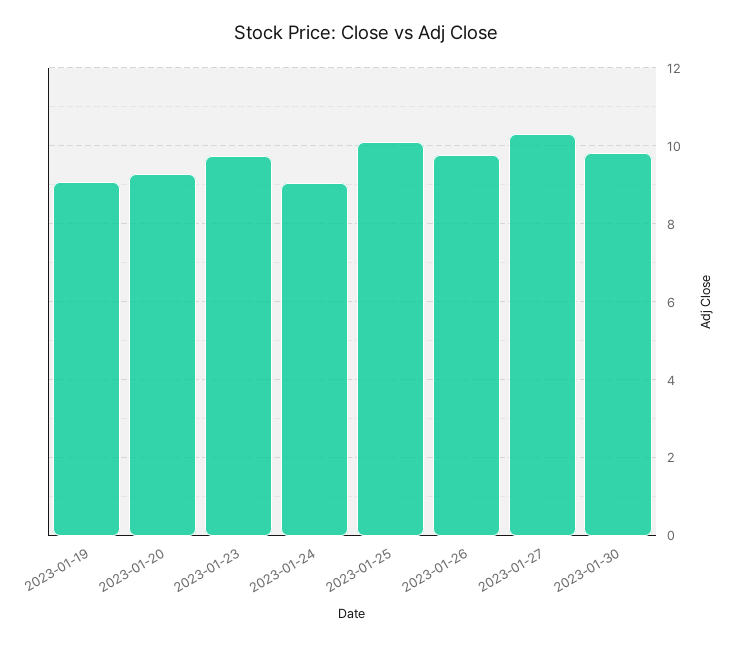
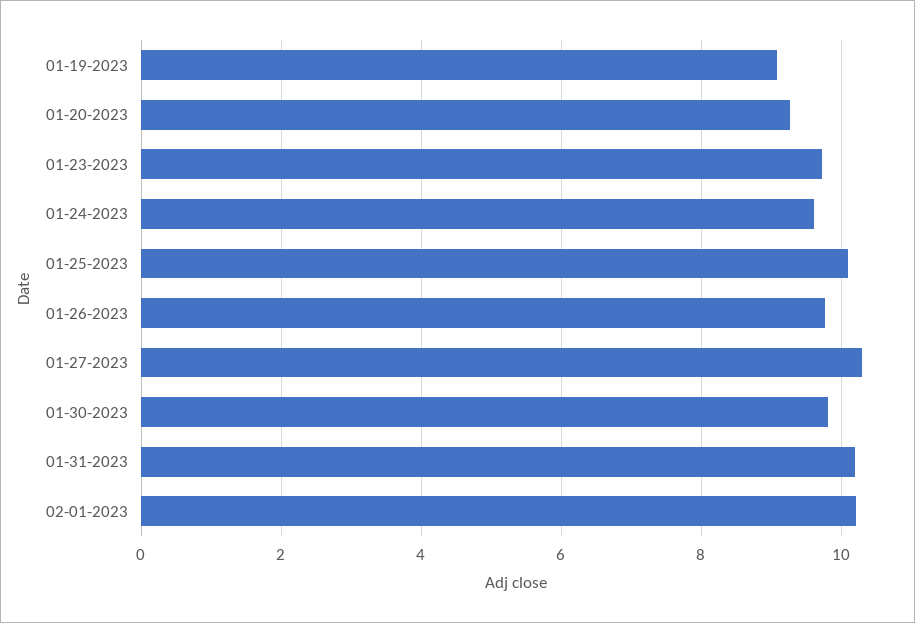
2023-01-24: 9 -> 9.6
01-31-2023: none -> 10.2
02-01-2023: none -> 10.2

